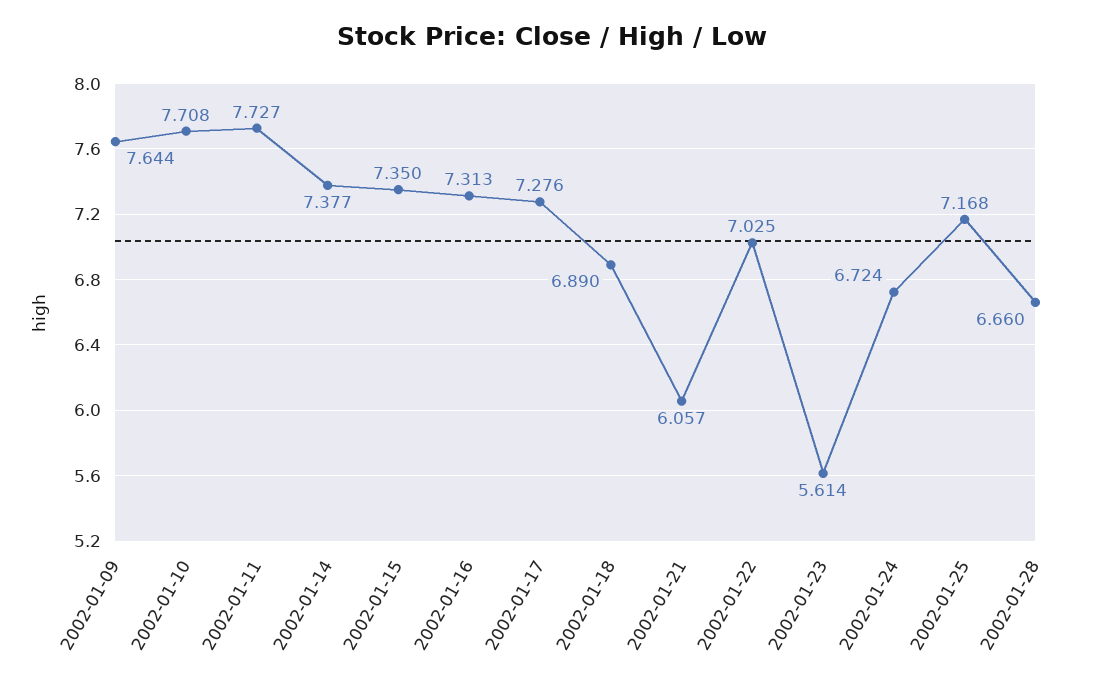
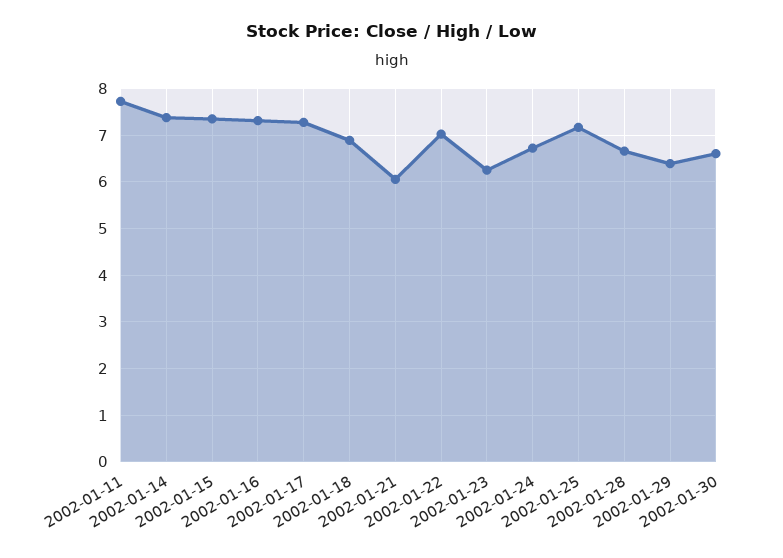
2002-01-09: 7.644 -> none
2002-01-10: 7.708 -> none
2002-01-23: 5.614 -> 6.2
2002-01-29: none -> 6.4
2002-01-30: none -> 6.6

